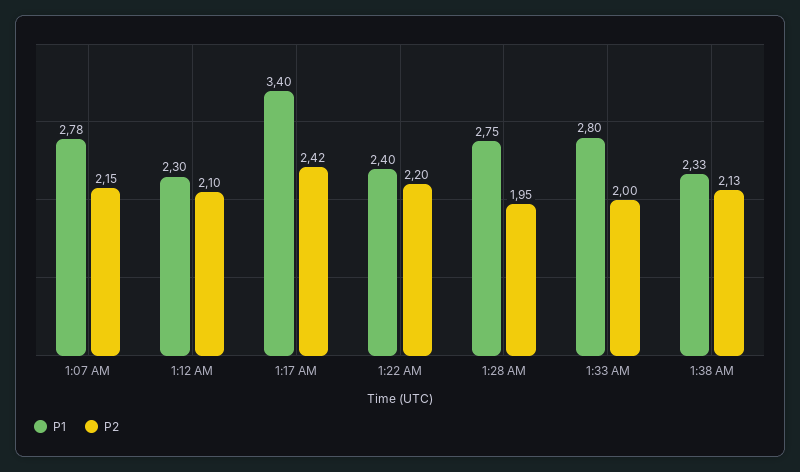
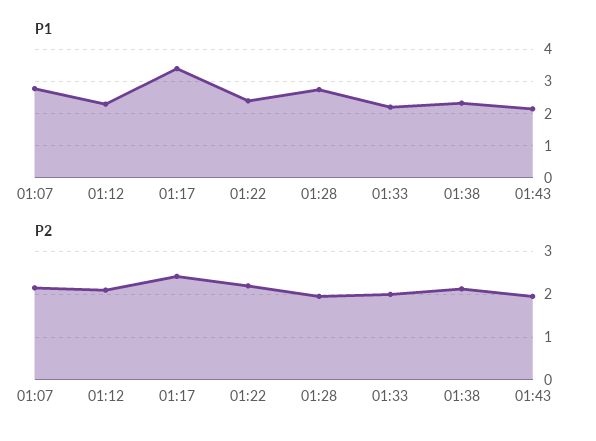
P1, 1:33 AM: 2.8 -> 2.2
P1, 01:43: none -> 2.2
P2, 01:43: none -> 2

